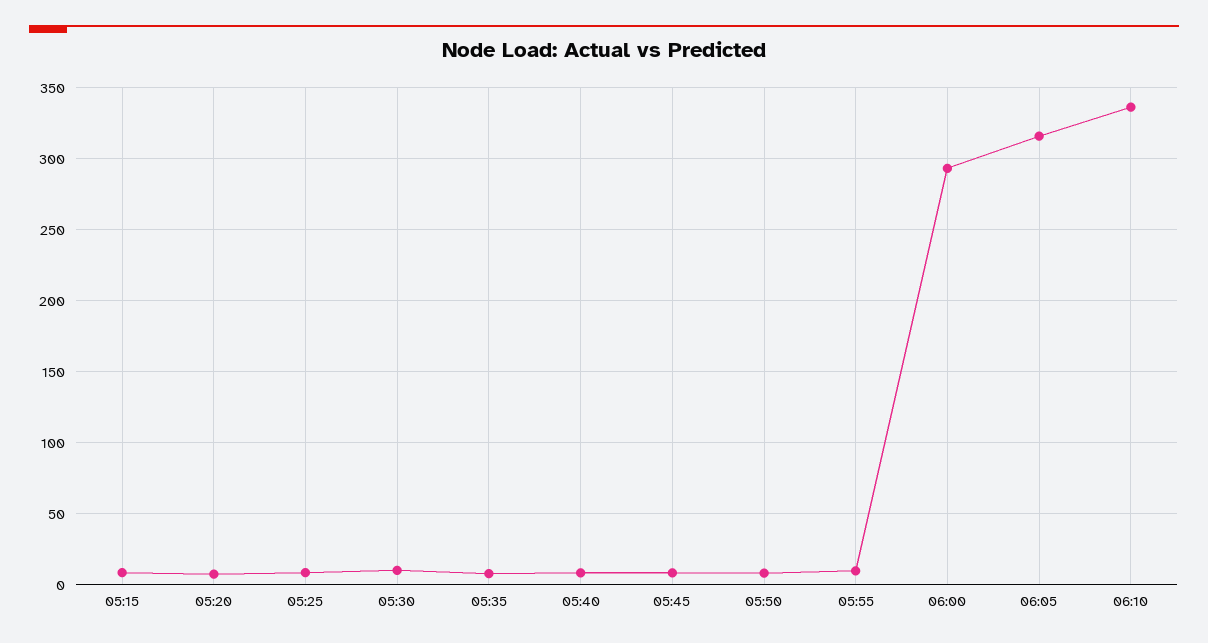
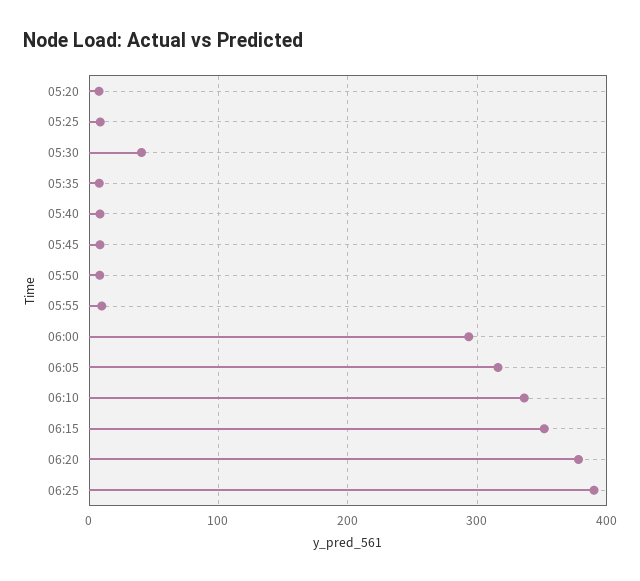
05:15: 10 -> none
05:30: 10 -> 40
06:15: none -> 350
06:20: none -> 380
06:25: none -> 390

